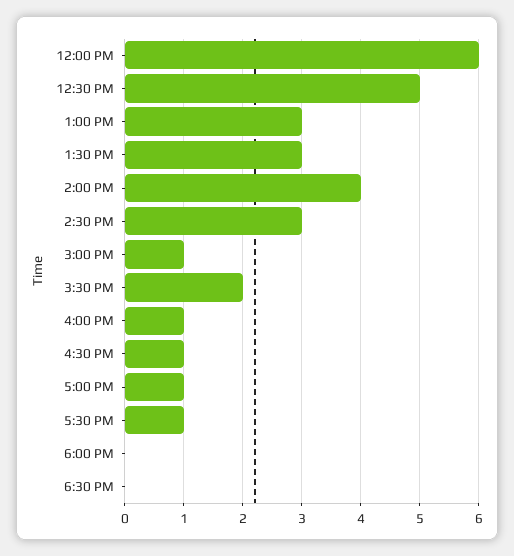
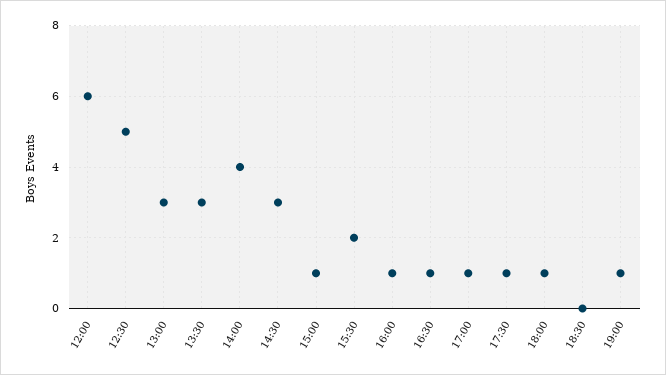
6:00 PM: 0 -> 1
19:00: none -> 1

